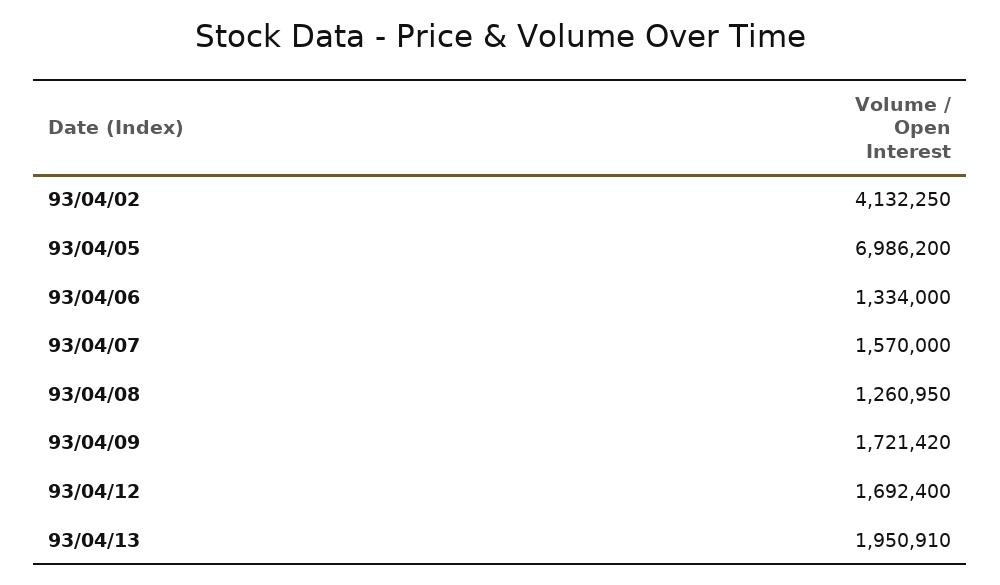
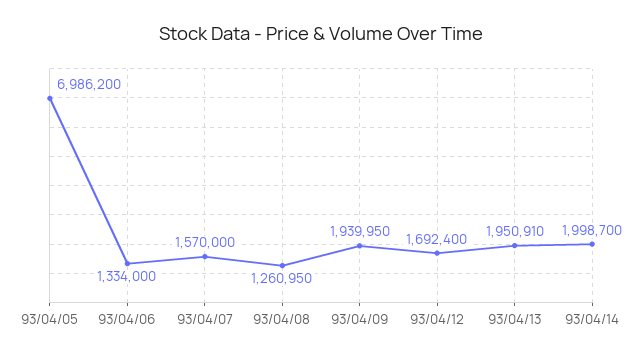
93/04/02: 4132250 -> none
93/04/09: 1721420 -> 1939950
93/04/14: none -> 1998700

